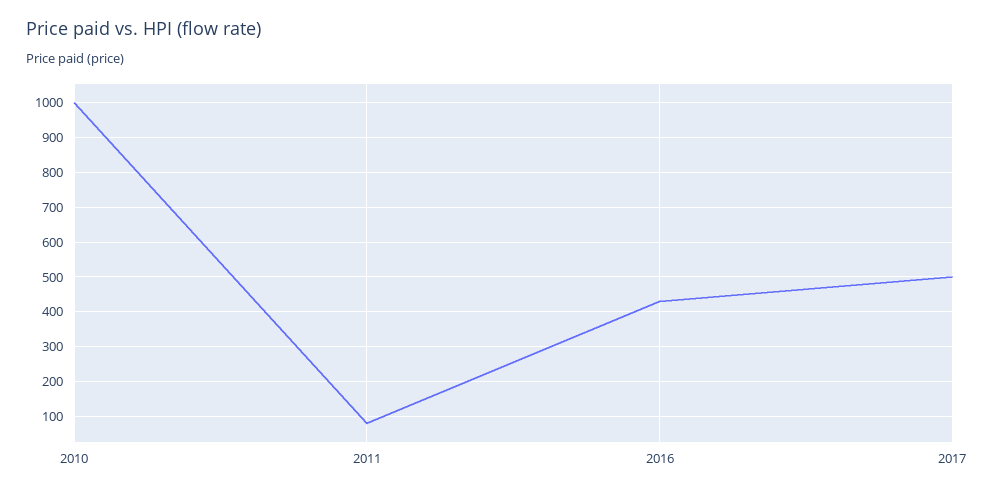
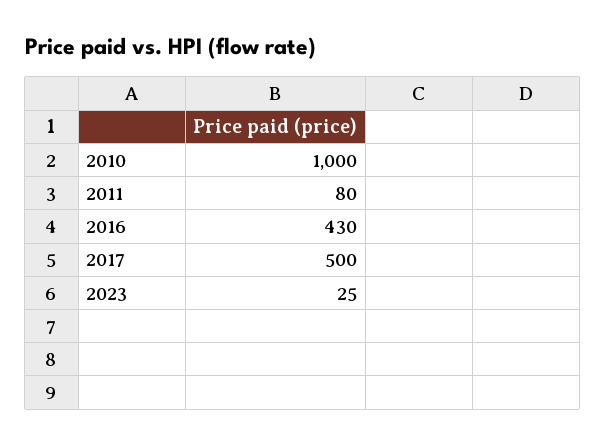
2023: none -> 25

